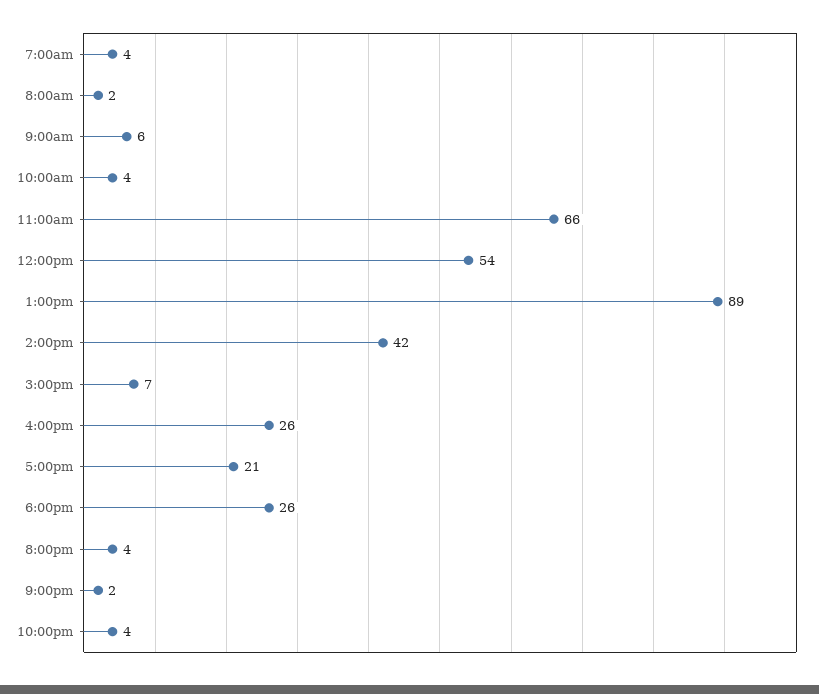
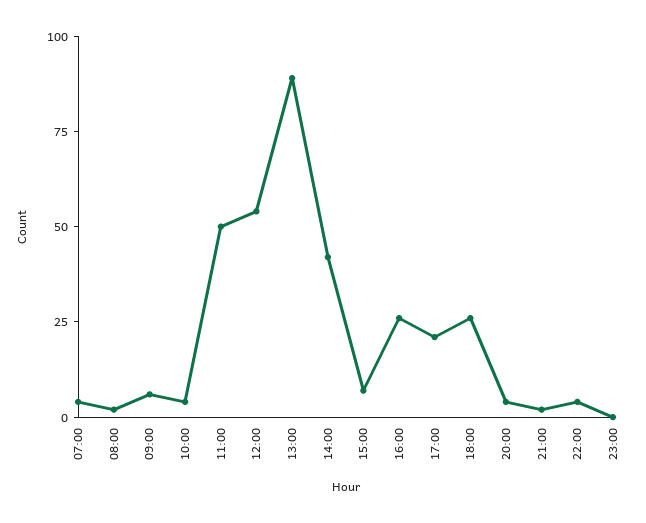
11:00am: 66 -> 50
23:00: none -> 0

